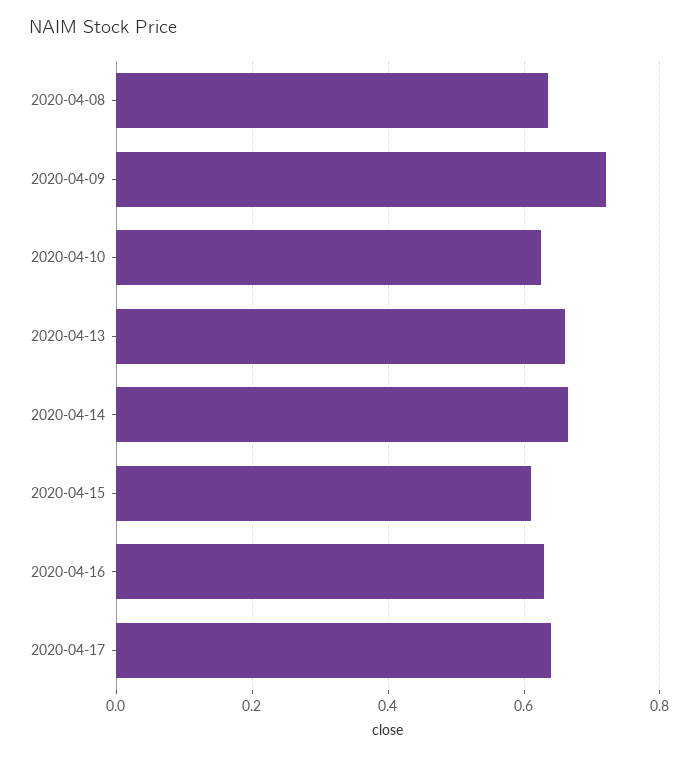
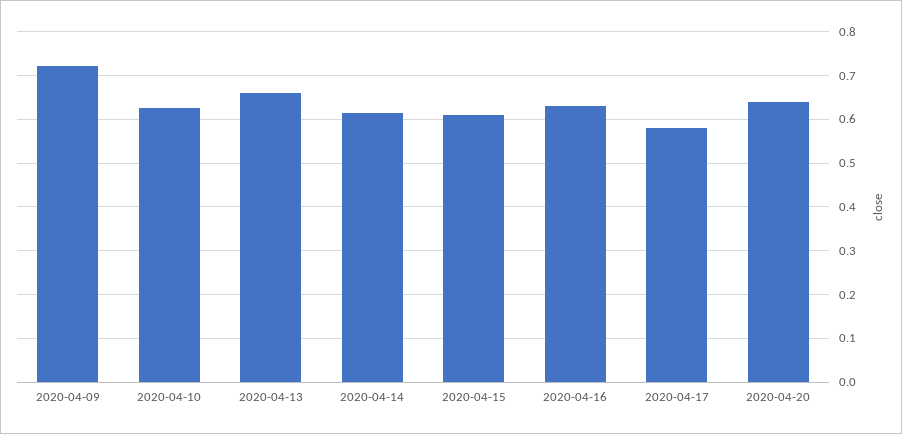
2020-04-08: 0.64 -> none
2020-04-14: 0.66 -> 0.62
2020-04-17: 0.64 -> 0.58
2020-04-20: none -> 0.64

